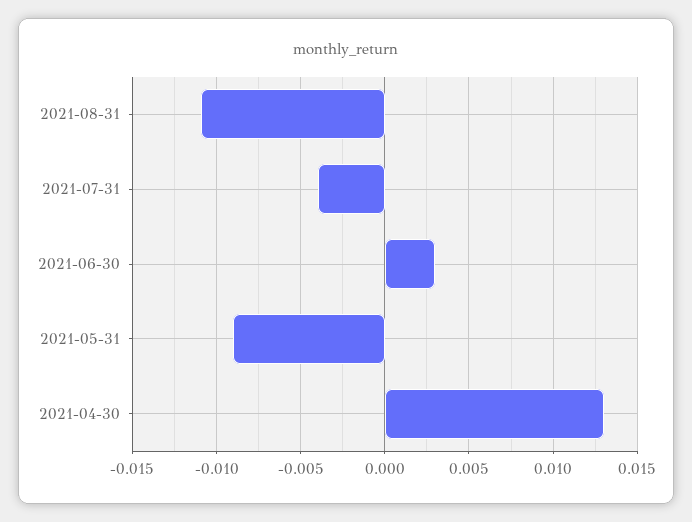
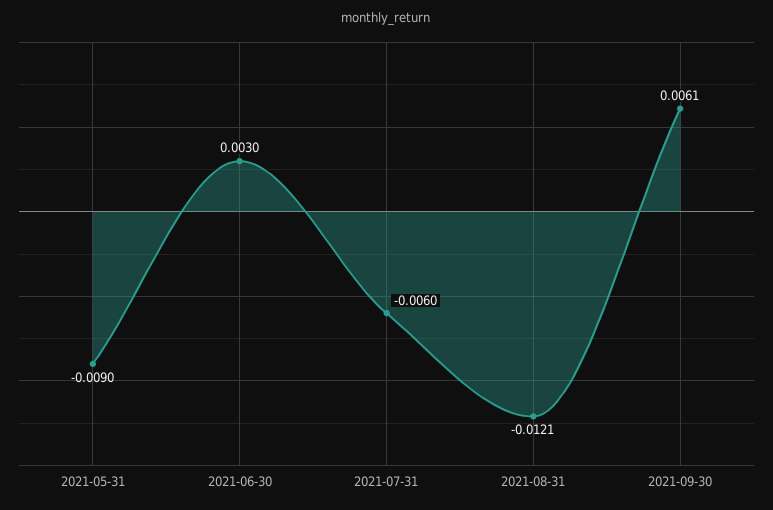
2021-08-31: -0.011 -> -0.0121
2021-07-31: -0.004 -> -0.006
2021-04-30: 0.013 -> none
2021-09-30: none -> 0.0061

